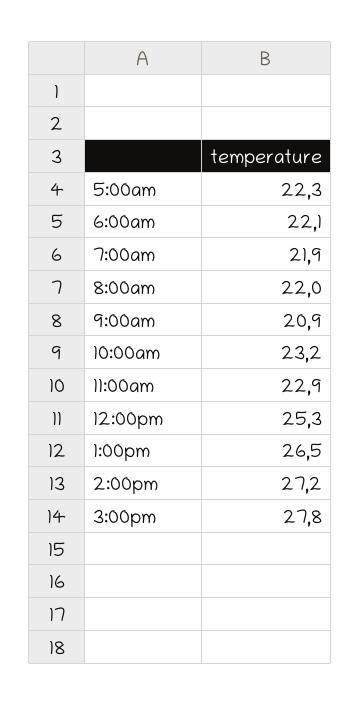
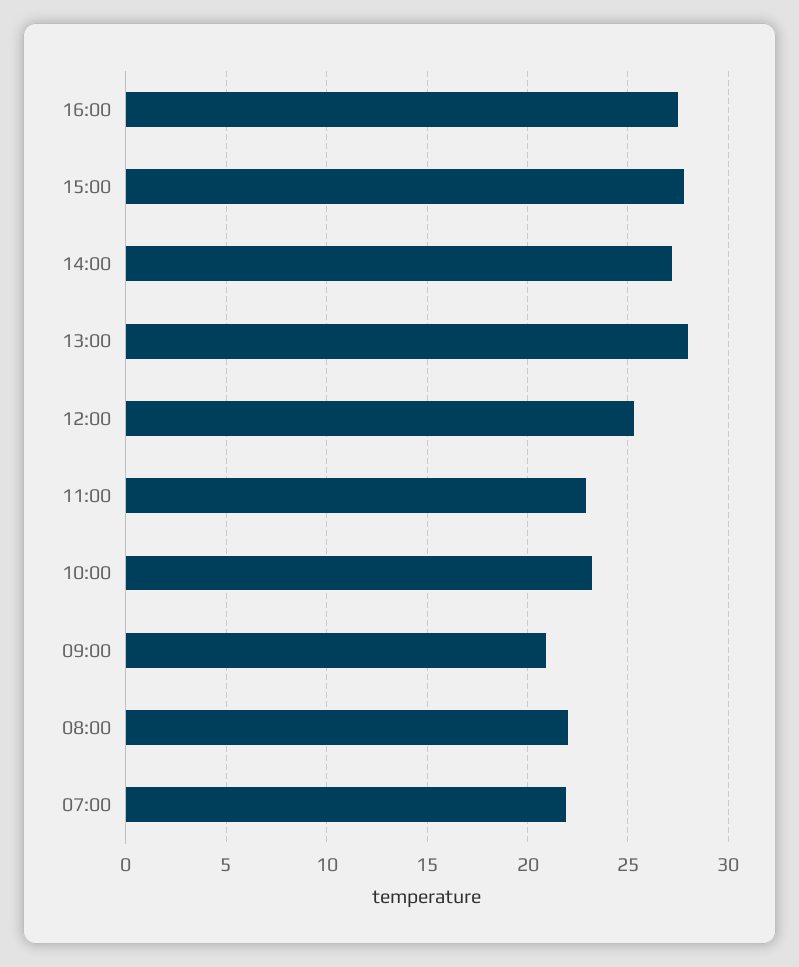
5:00am: 22.3 -> none
6:00am: 22.1 -> none
1:00pm: 26.5 -> 28
16:00: none -> 27.5

